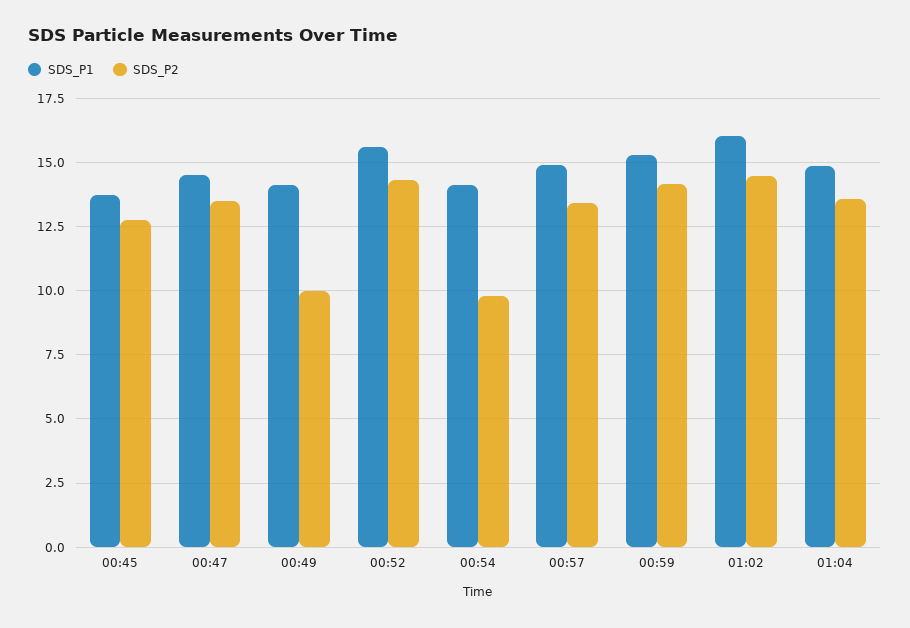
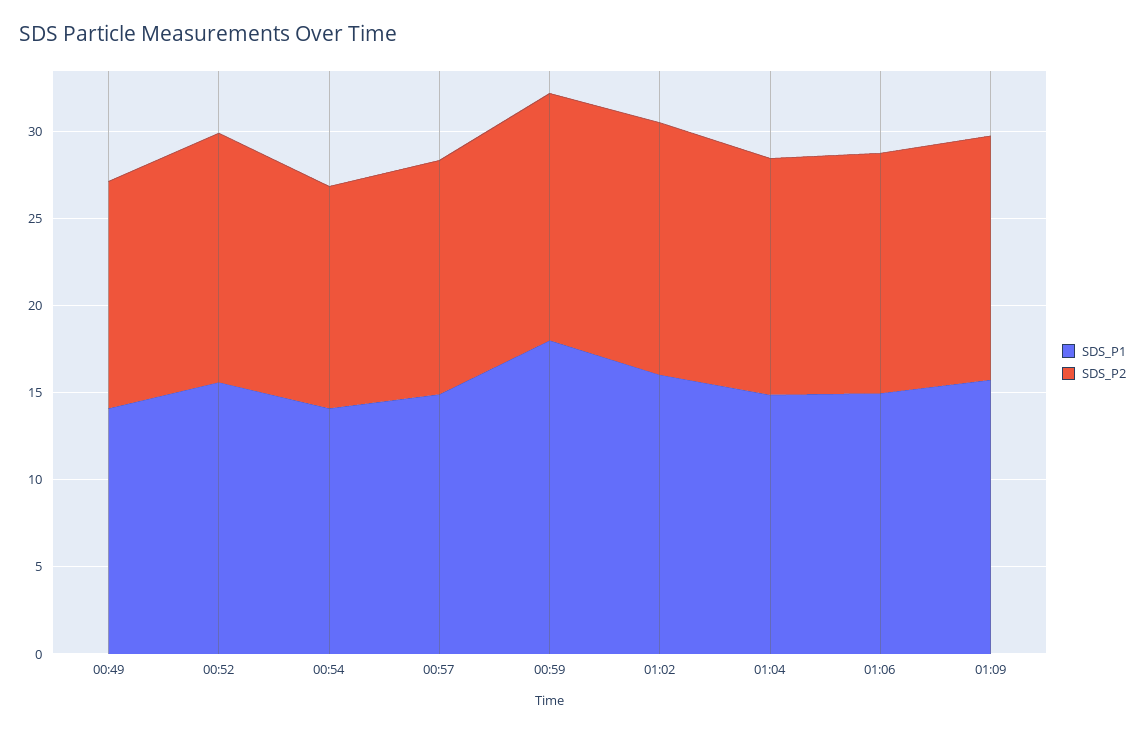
SDS_P1, 00:45: 13.75 -> none
SDS_P2, 00:45: 12.75 -> none
SDS_P1, 00:47: 14.5 -> none
SDS_P2, 00:47: 13.5 -> none
SDS_P2, 00:49: 10 -> 13
SDS_P2, 00:54: 9.75 -> 13
SDS_P1, 00:59: 15.25 -> 18
SDS_P1, 01:06: none -> 15
SDS_P2, 01:06: none -> 14
SDS_P1, 01:09: none -> 16
SDS_P2, 01:09: none -> 14

